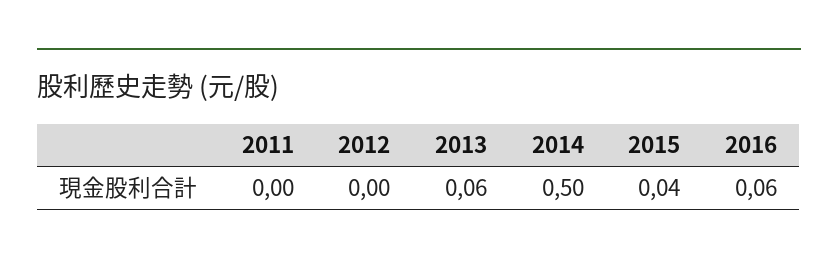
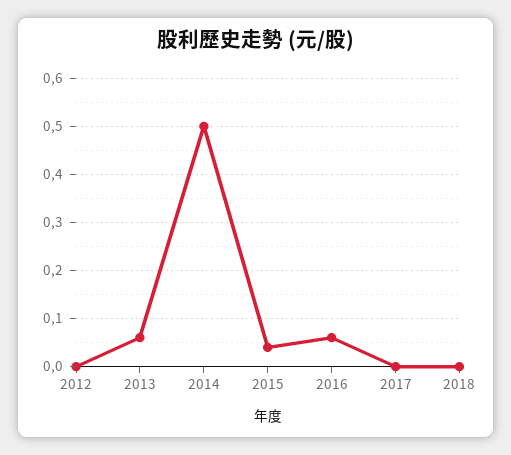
2011: 0 -> none
2017: none -> 0
2018: none -> 0

